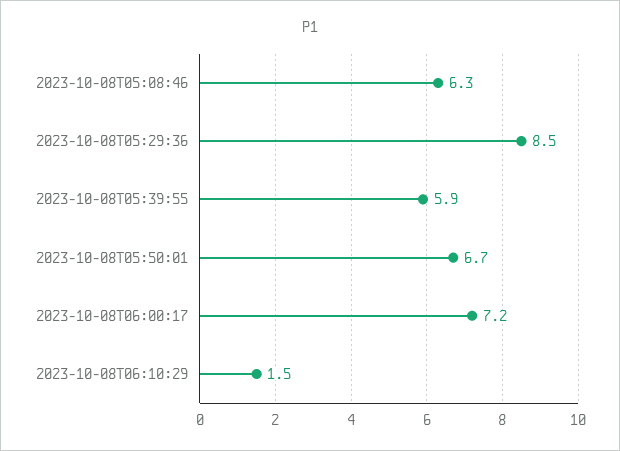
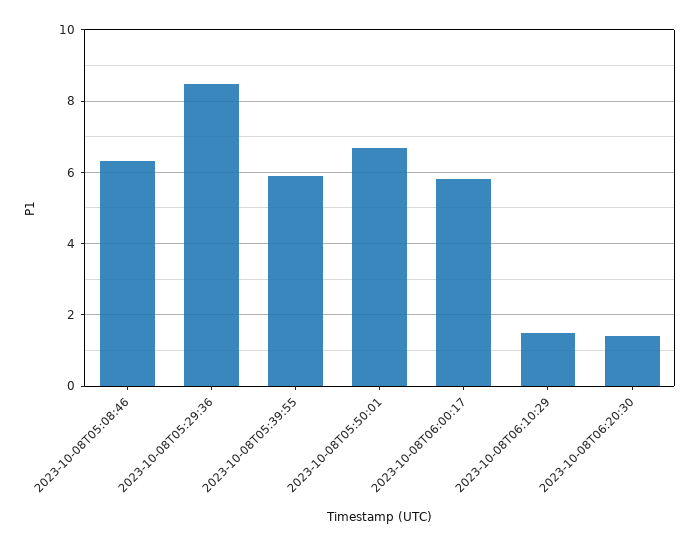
2023-10-08T06:00:17: 7.2 -> 5.8
2023-10-08T06:20:30: none -> 1.4

